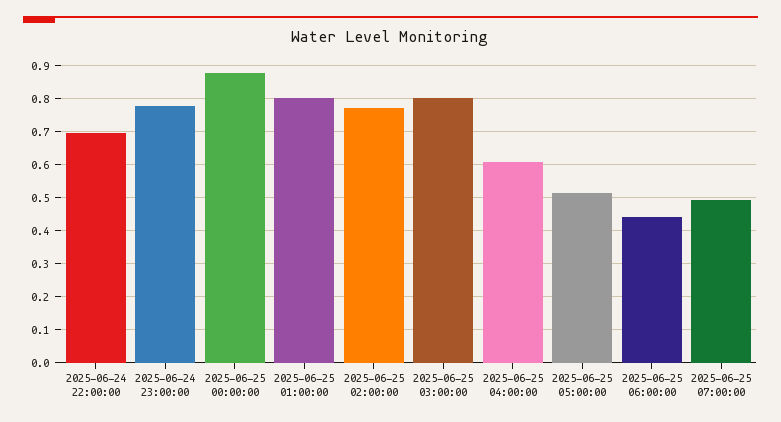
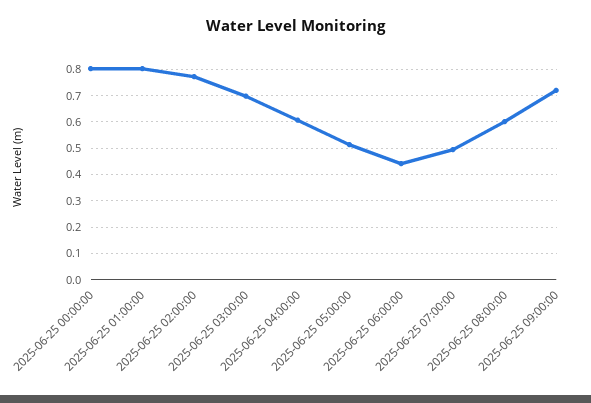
2025-06-24 22:00:00: 0.7 -> none
2025-06-24 23:00:00: 0.78 -> none
2025-06-25 00:00:00: 0.88 -> 0.8
2025-06-25 03:00:00: 0.8 -> 0.7
2025-06-25 08:00:00: none -> 0.6
2025-06-25 09:00:00: none -> 0.725

